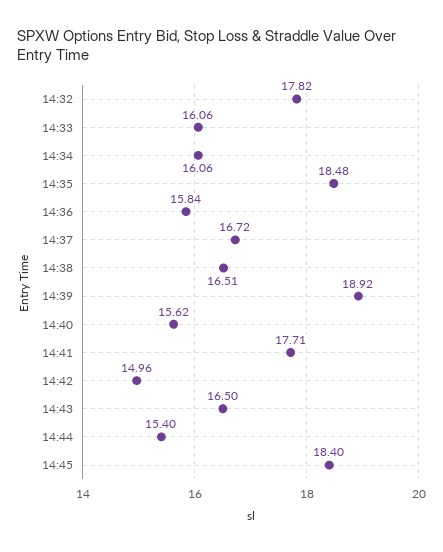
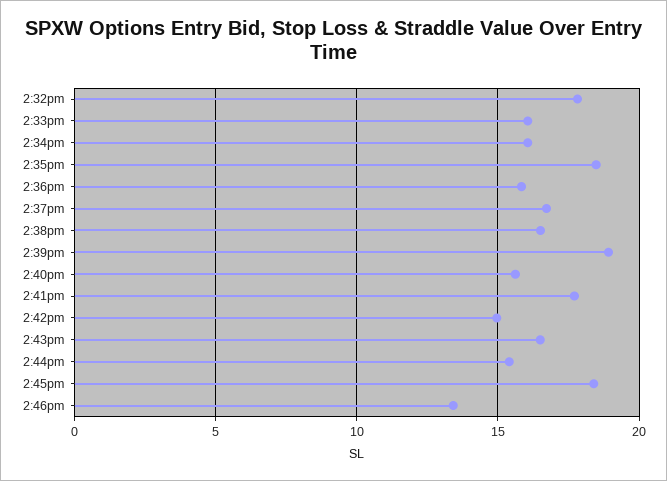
2:46pm: none -> 13.5

